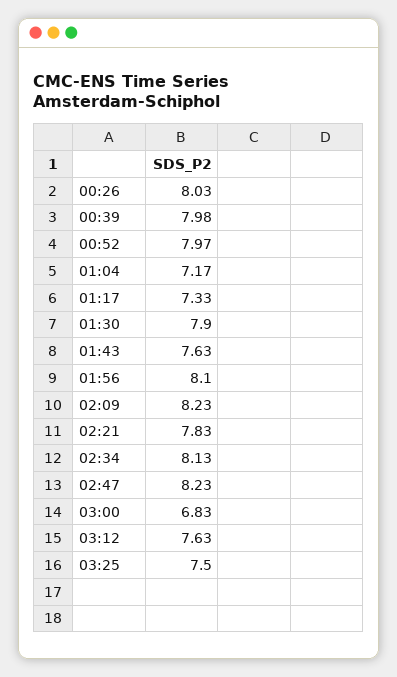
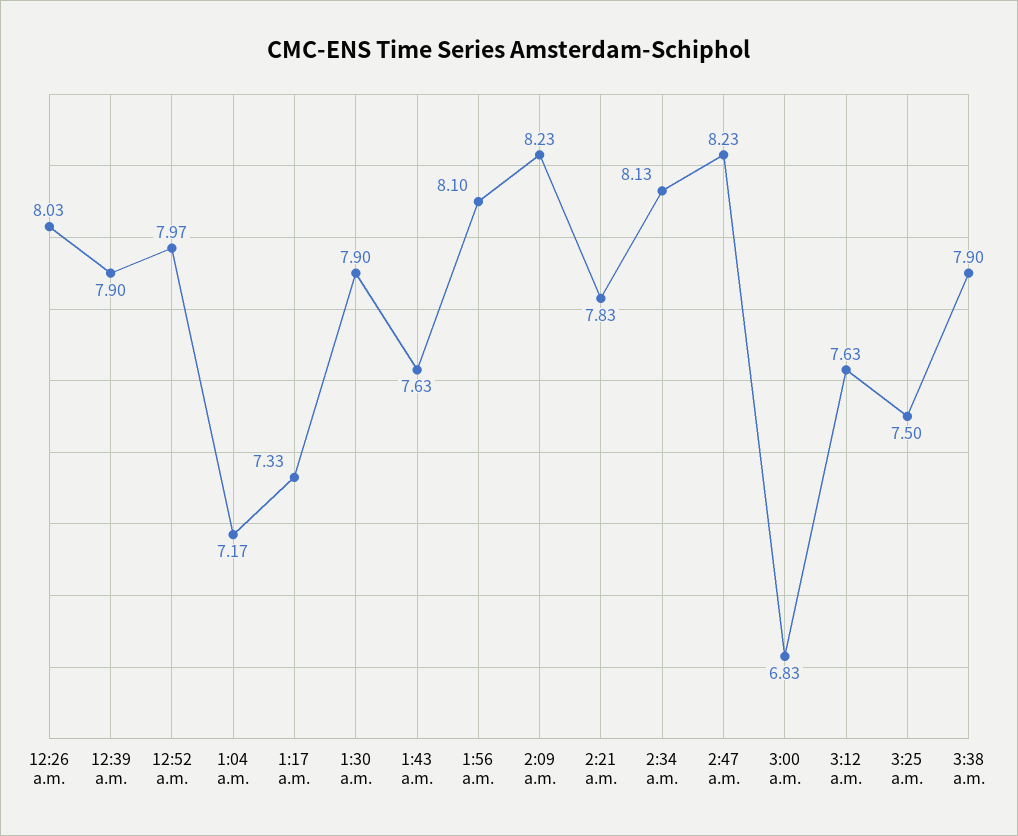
00:39: 7.98 -> 7.9
3:38 a.m.: none -> 7.9

